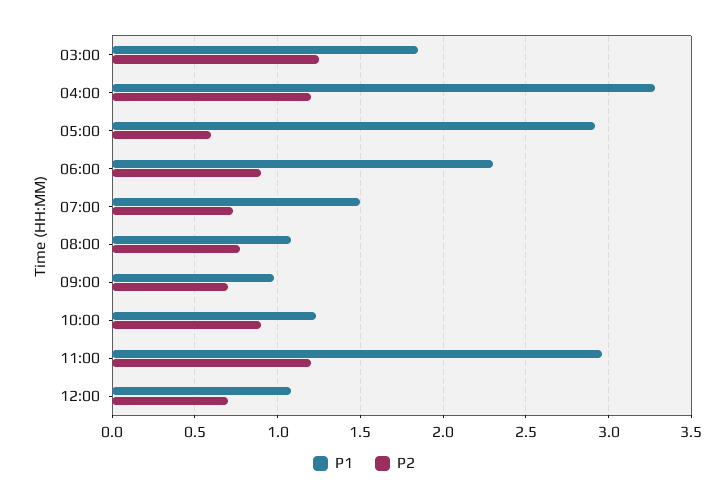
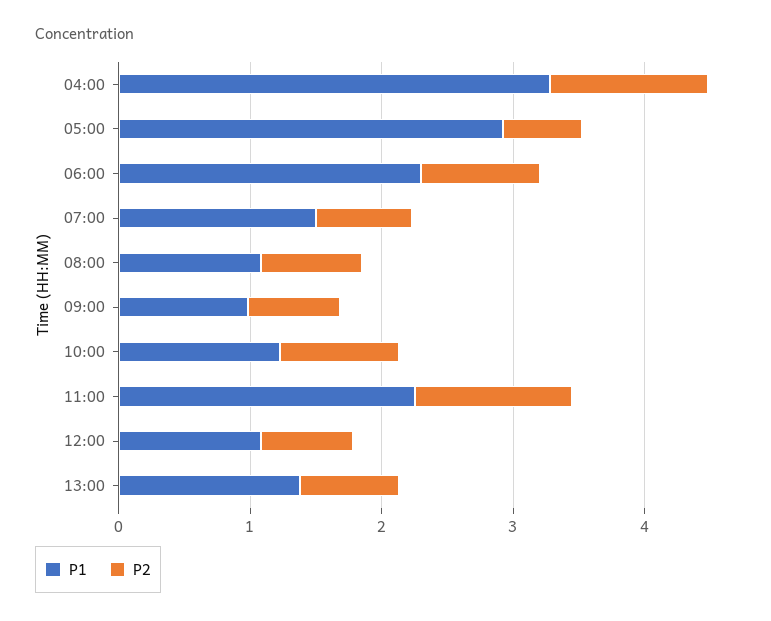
P1, 03:00: 1.85 -> none
P2, 03:00: 1.25 -> none
P1, 11:00: 2.95 -> 2.2
P1, 13:00: none -> 1.4
P2, 13:00: none -> 0.8

